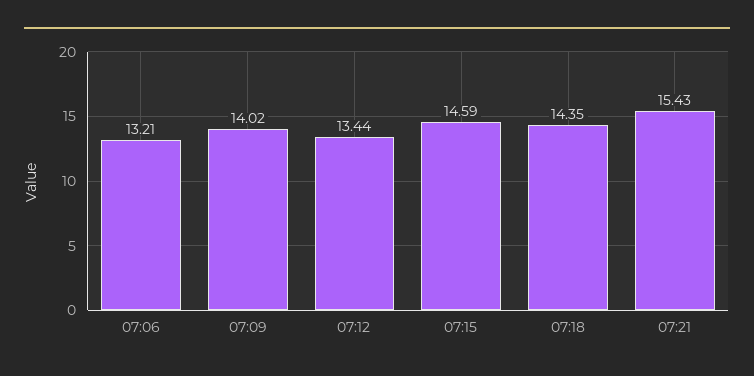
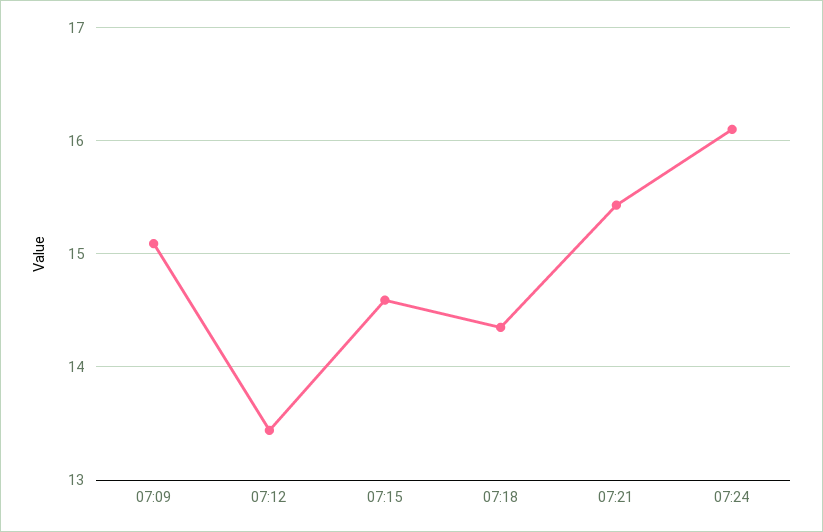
07:06: 13.21 -> none
07:09: 14.02 -> 15.1
07:24: none -> 16.1

